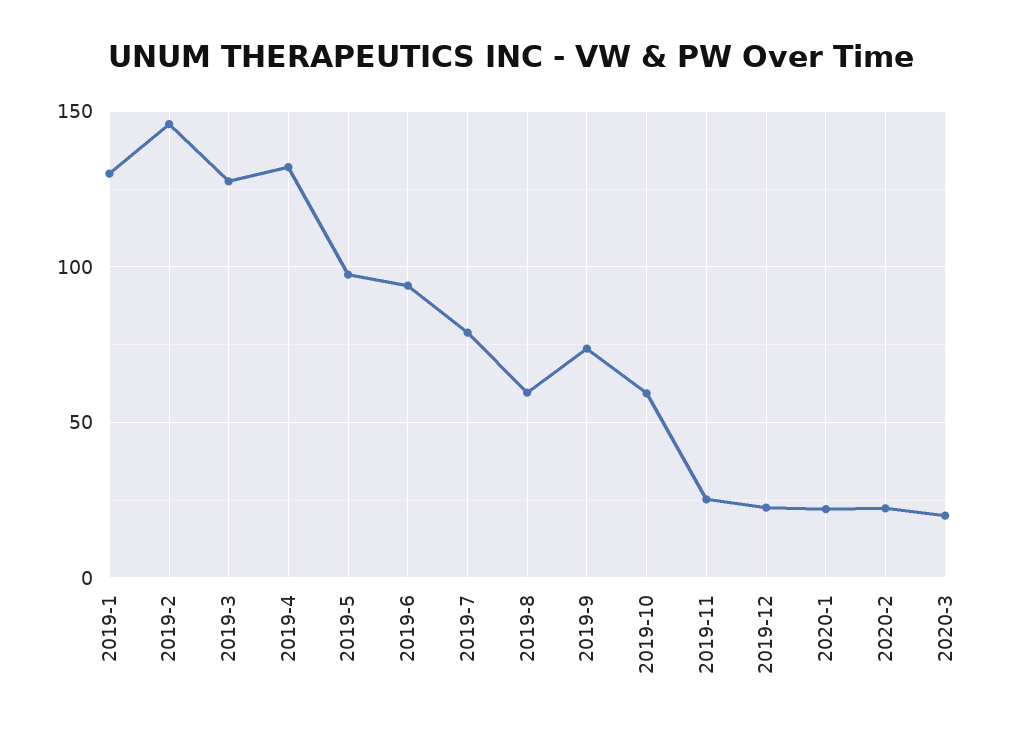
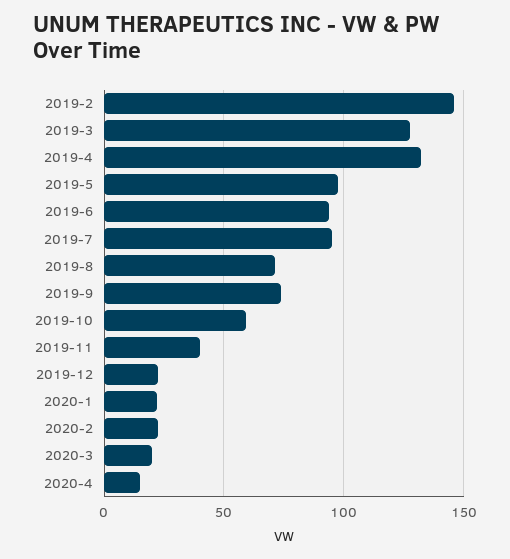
2019-1: 130 -> none
2019-7: 80 -> 95
2019-8: 60 -> 70
2019-11: 25 -> 40
2020-4: none -> 15

